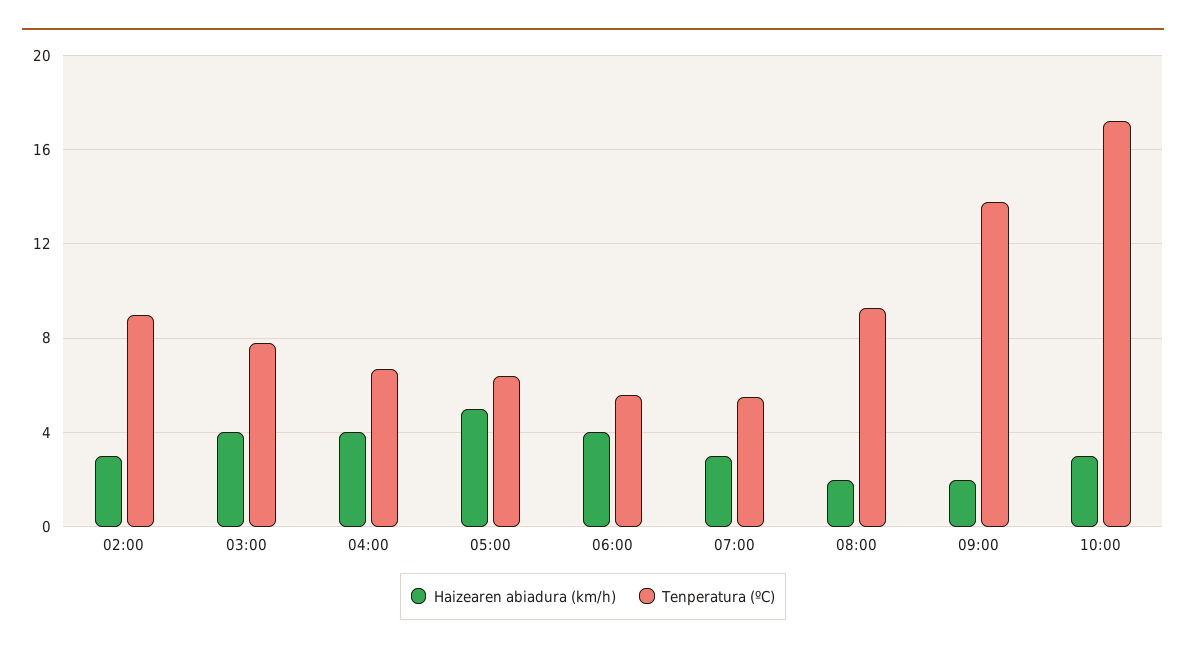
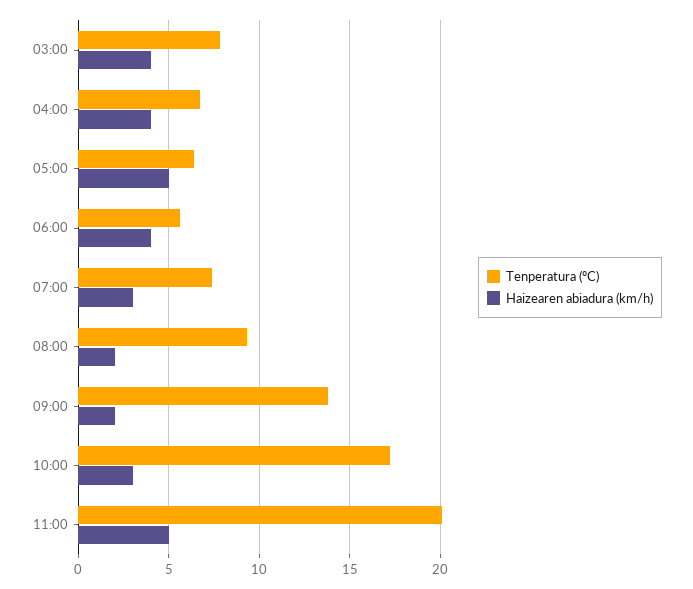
Haizearen abiadura (km/h), 02:00: 3 -> none
Tenperatura (ºC), 02:00: 9 -> none
Tenperatura (ºC), 07:00: 5.5 -> 7.5
Tenperatura (ºC), 11:00: none -> 20
Haizearen abiadura (km/h), 11:00: none -> 5

